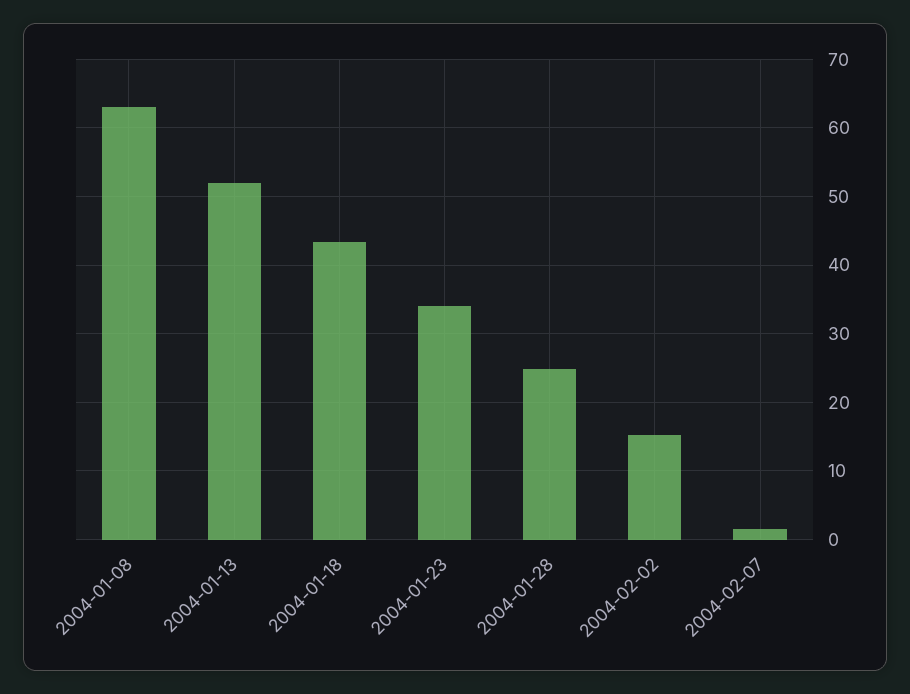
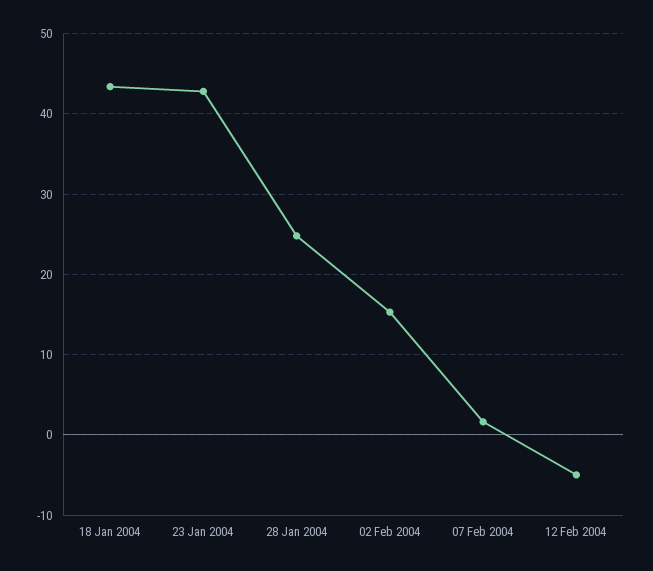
2004-01-08: 63 -> none
2004-01-13: 52 -> none
2004-01-23: 34 -> 43
12 Feb 2004: none -> -5

